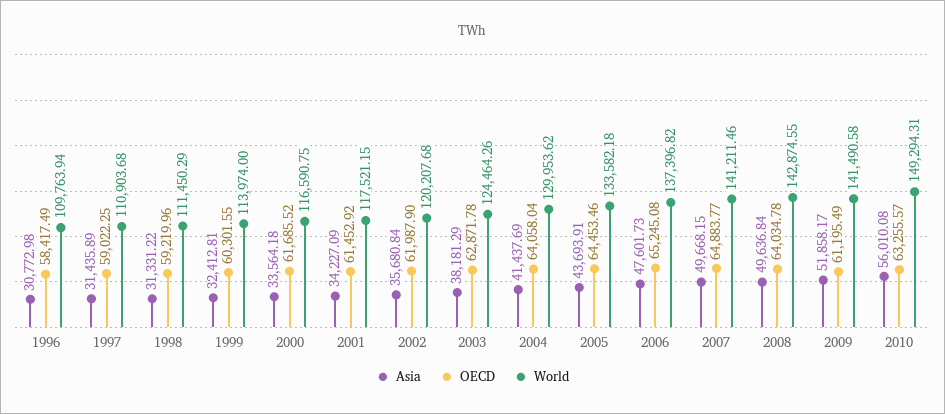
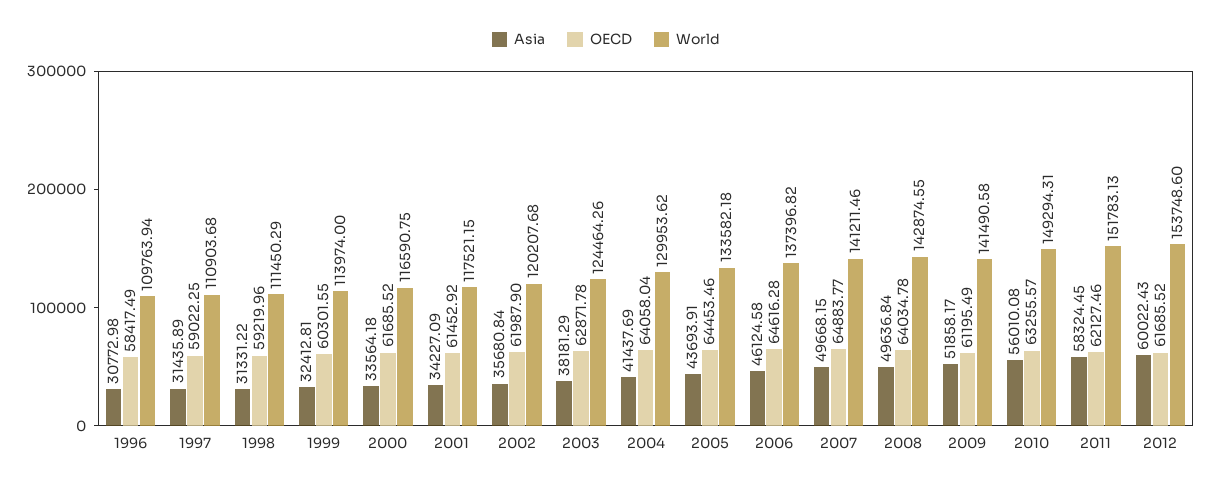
Asia, 2006: 47601.73 -> 46124.58
OECD, 2006: 65245.08 -> 64616.28
Asia, 2011: none -> 58324.45
OECD, 2011: none -> 62127.46
World, 2011: none -> 151783.13
Asia, 2012: none -> 60022.43
OECD, 2012: none -> 61685.52
World, 2012: none -> 153748.6

